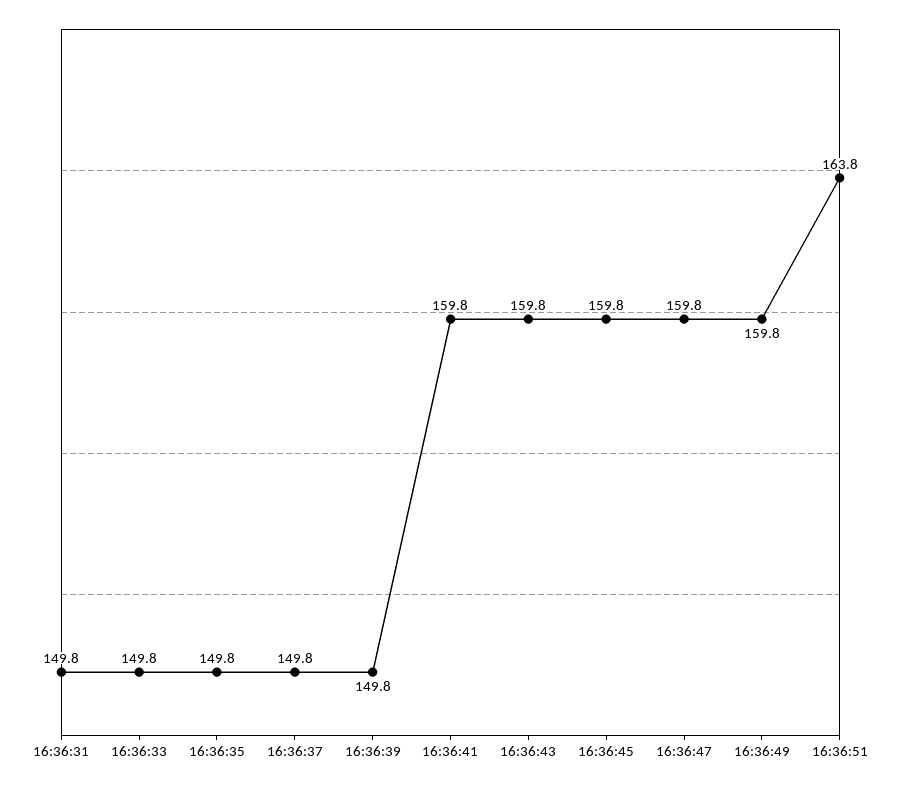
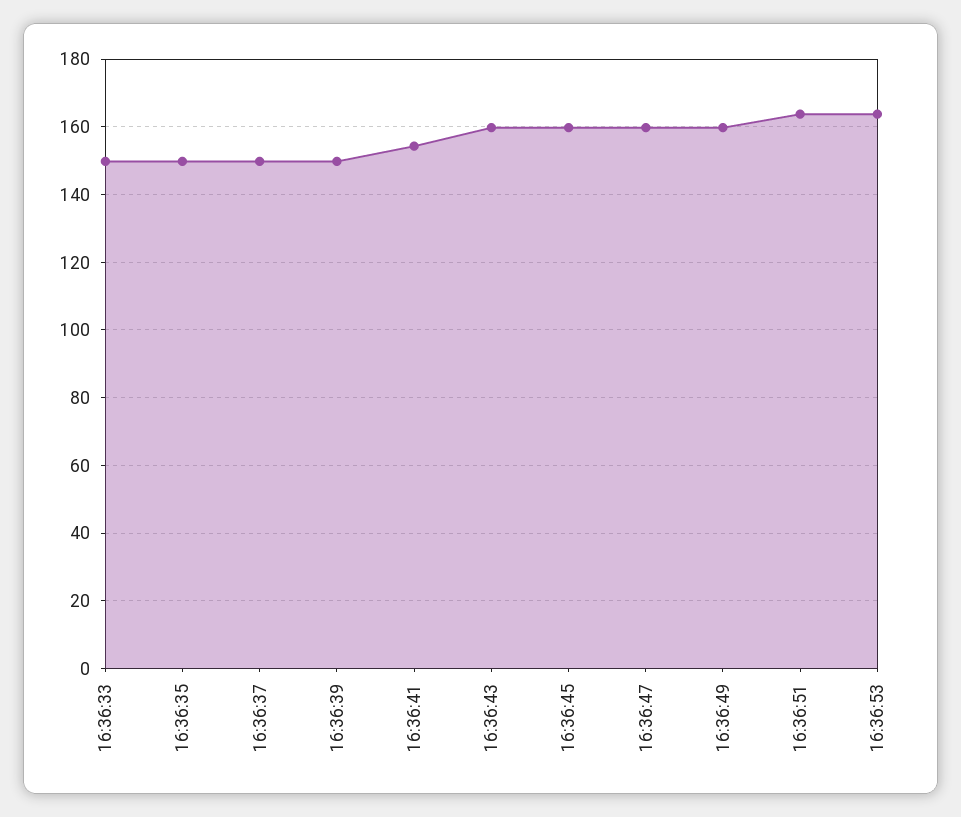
16:36:31: 149.8 -> none
16:36:41: 159.8 -> 154
16:36:53: none -> 164

